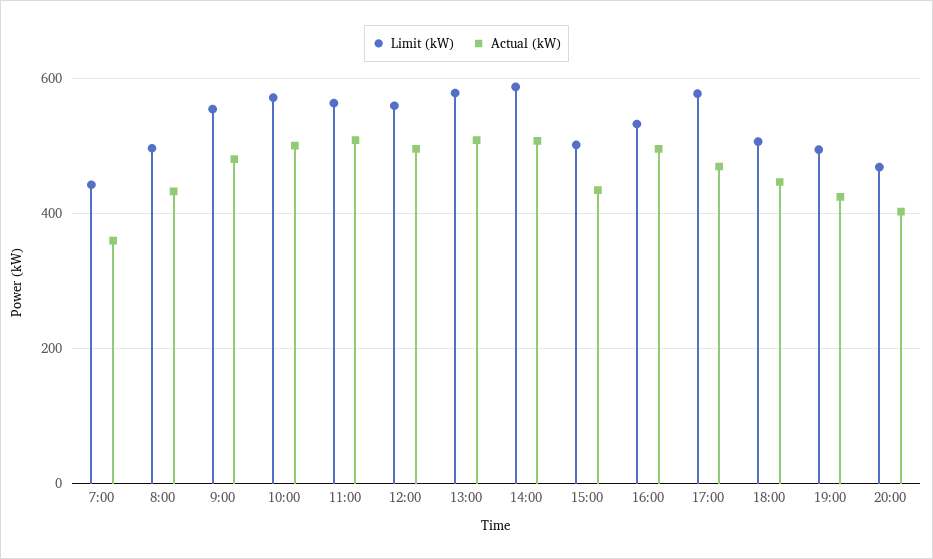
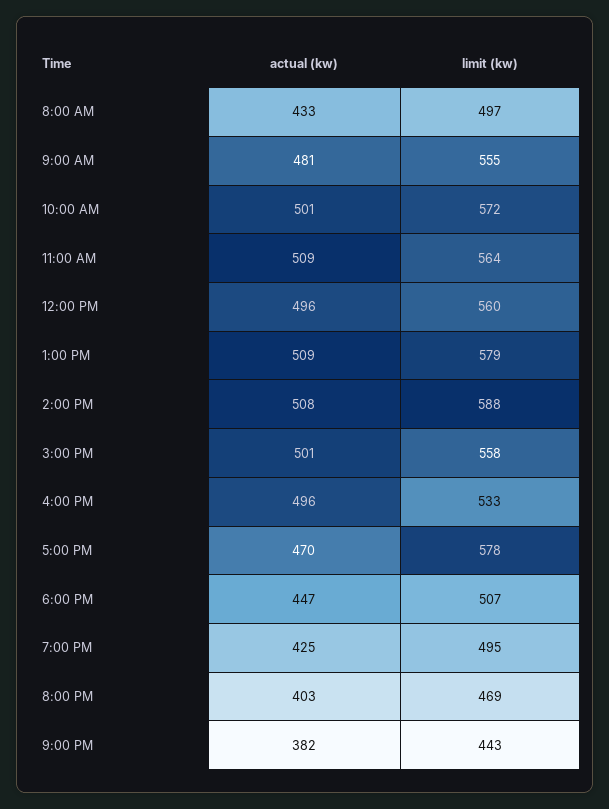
Limit (kW), 7:00: 440 -> none
Actual (kW), 7:00: 360 -> none
Limit (kW), 15:00: 500 -> 558
Actual (kW), 15:00: 440 -> 501
Actual (kW), 9:00 PM: none -> 382
Limit (kW), 9:00 PM: none -> 443

